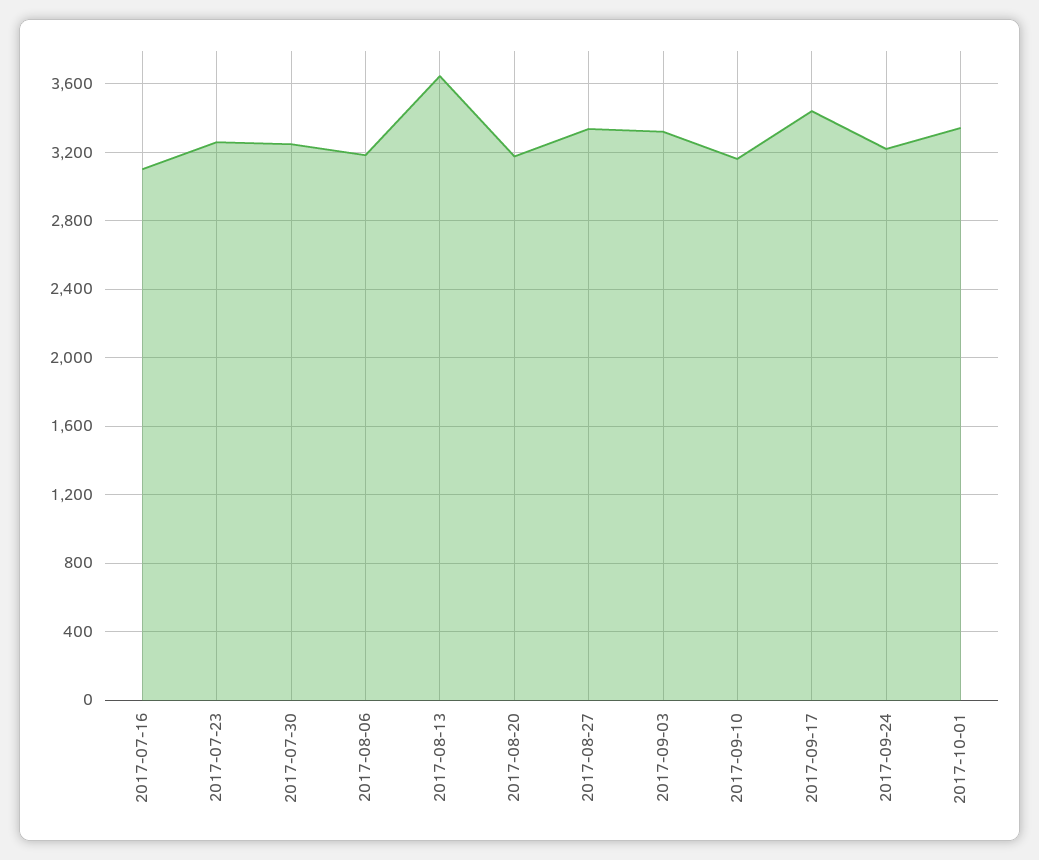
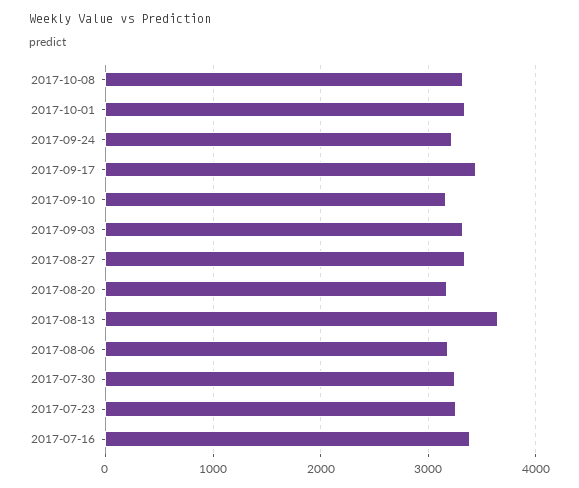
2017-07-16: 3100 -> 3400
2017-10-08: none -> 3300

